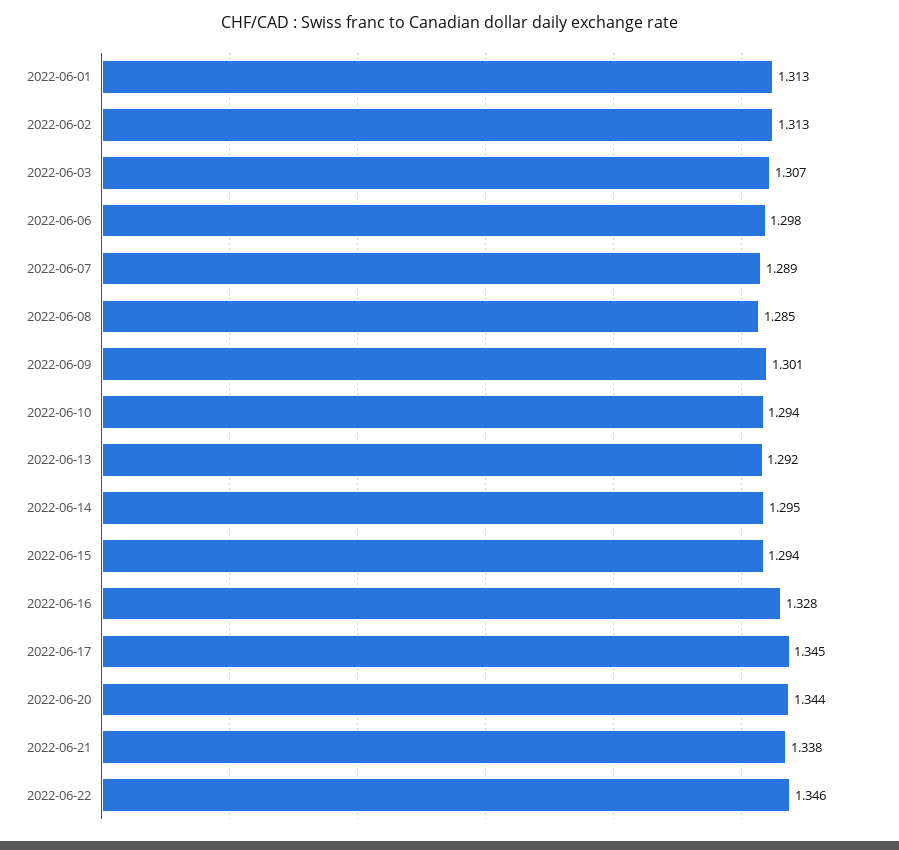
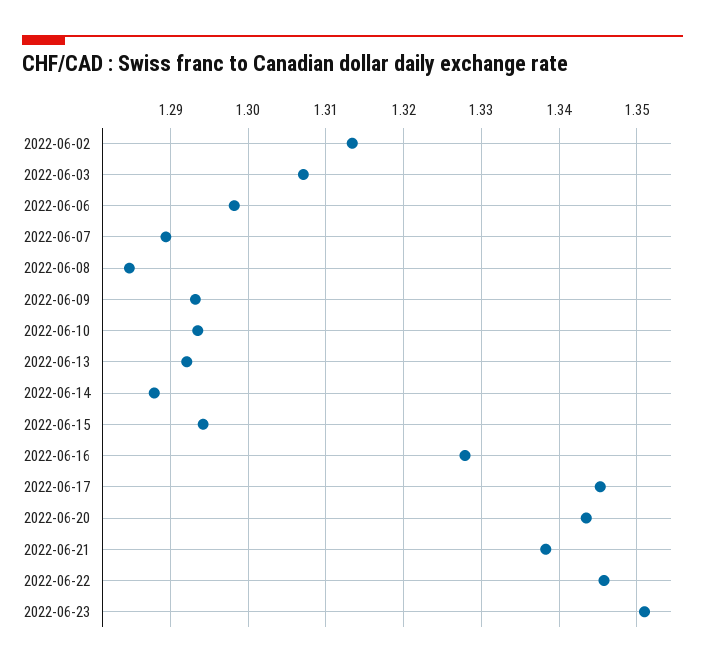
2022-06-01: 1.313 -> none
2022-06-09: 1.301 -> 1.293
2022-06-14: 1.295 -> 1.288
2022-06-23: none -> 1.351

